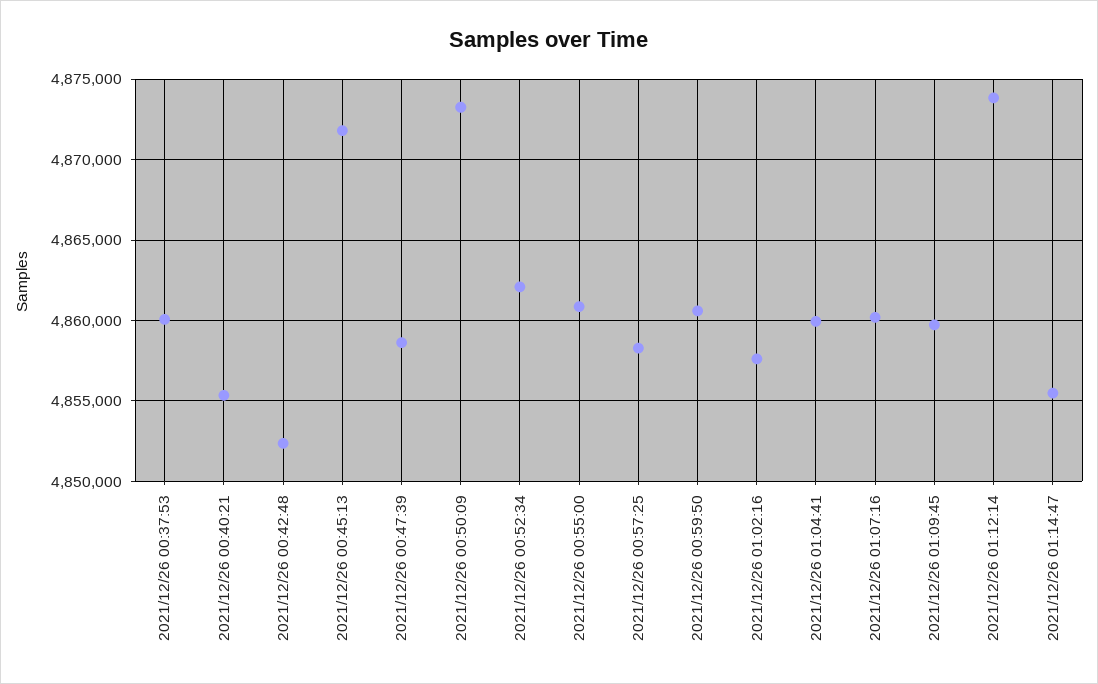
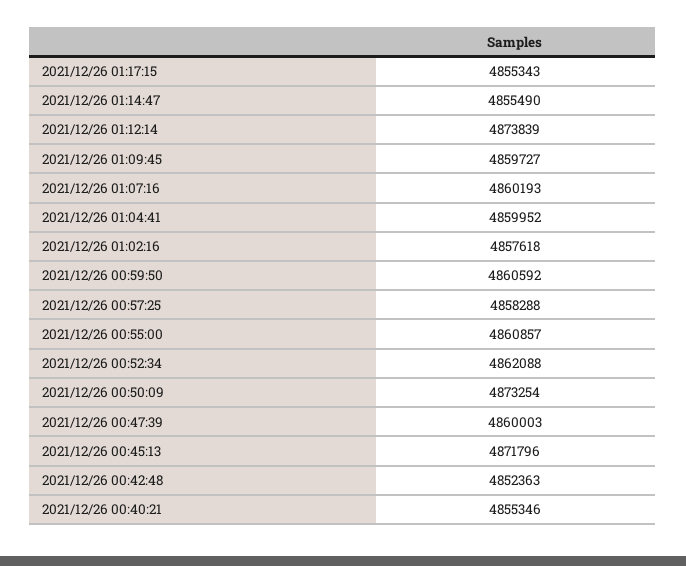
2021/12/26 00:37:53: 4860000 -> none
2021/12/26 00:47:39: 4858500 -> 4860003
2021/12/26 01:17:15: none -> 4855343

